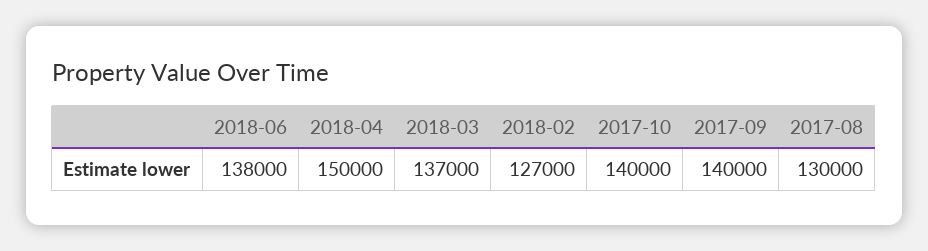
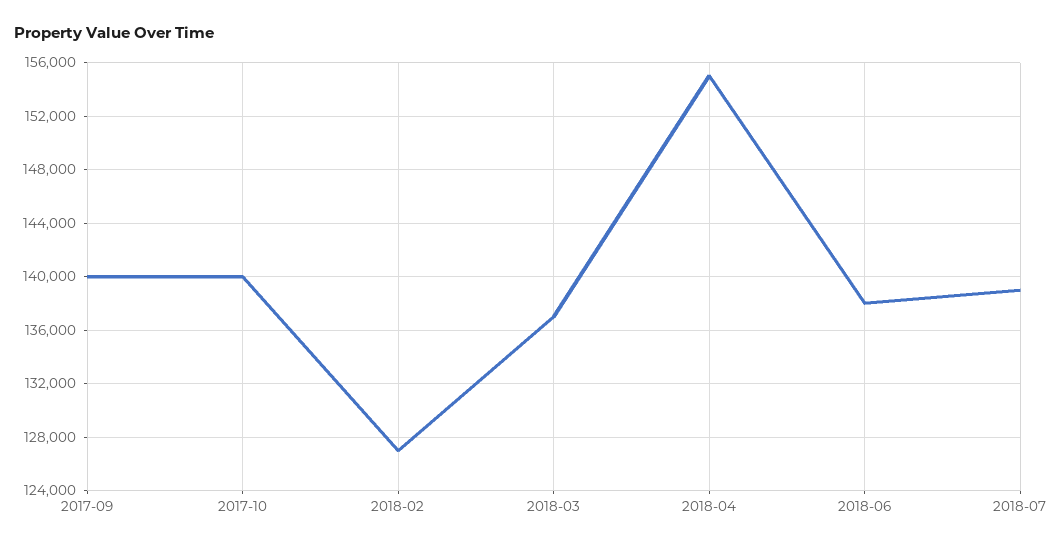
2018-04: 150000 -> 155000
2017-08: 130000 -> none
2018-07: none -> 139000

